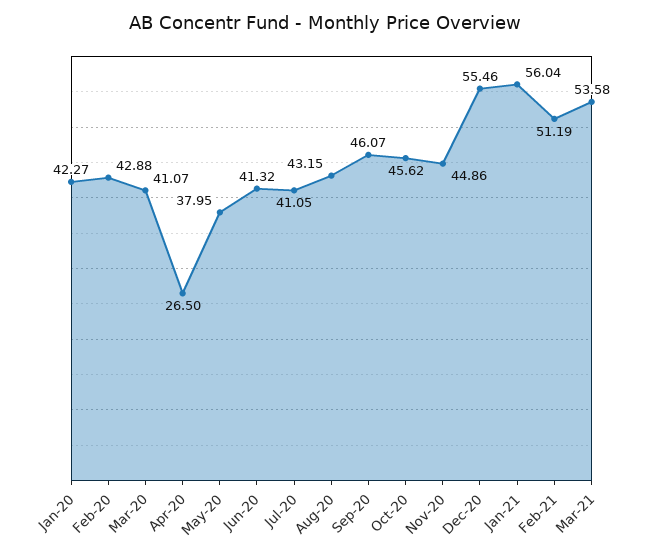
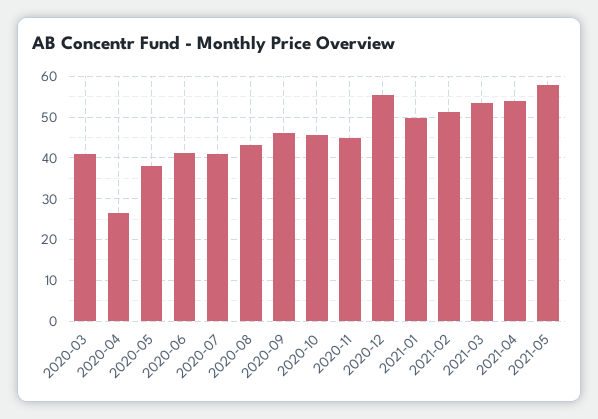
Jan-20: 42.27 -> none
Feb-20: 42.88 -> none
Jan-21: 56.04 -> 50
2021-04: none -> 54
2021-05: none -> 58

